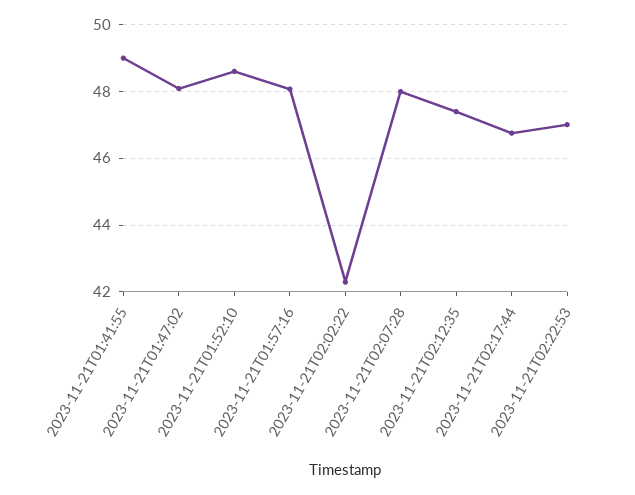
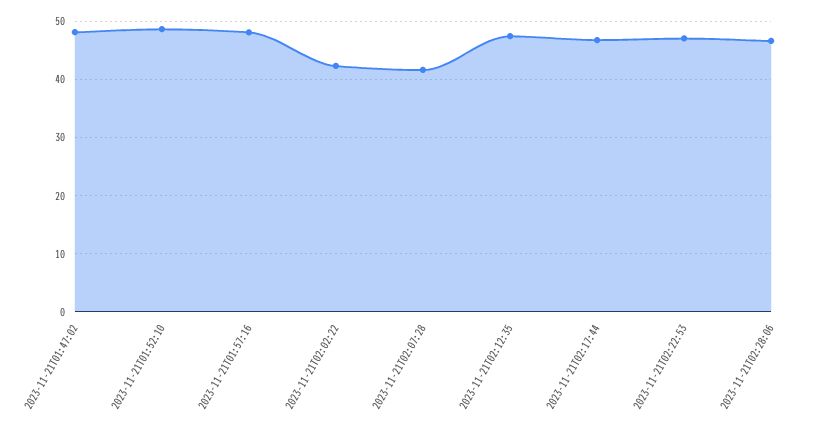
2023-11-21T01:41:55: 49 -> none
2023-11-21T02:07:28: 48 -> 42
2023-11-21T02:28:06: none -> 46

